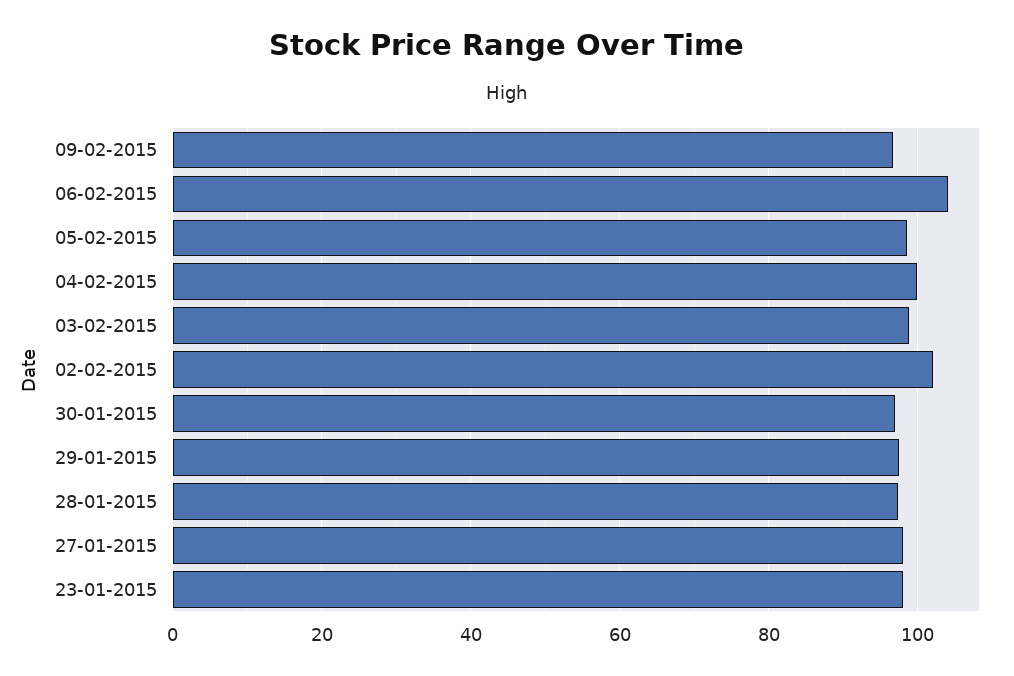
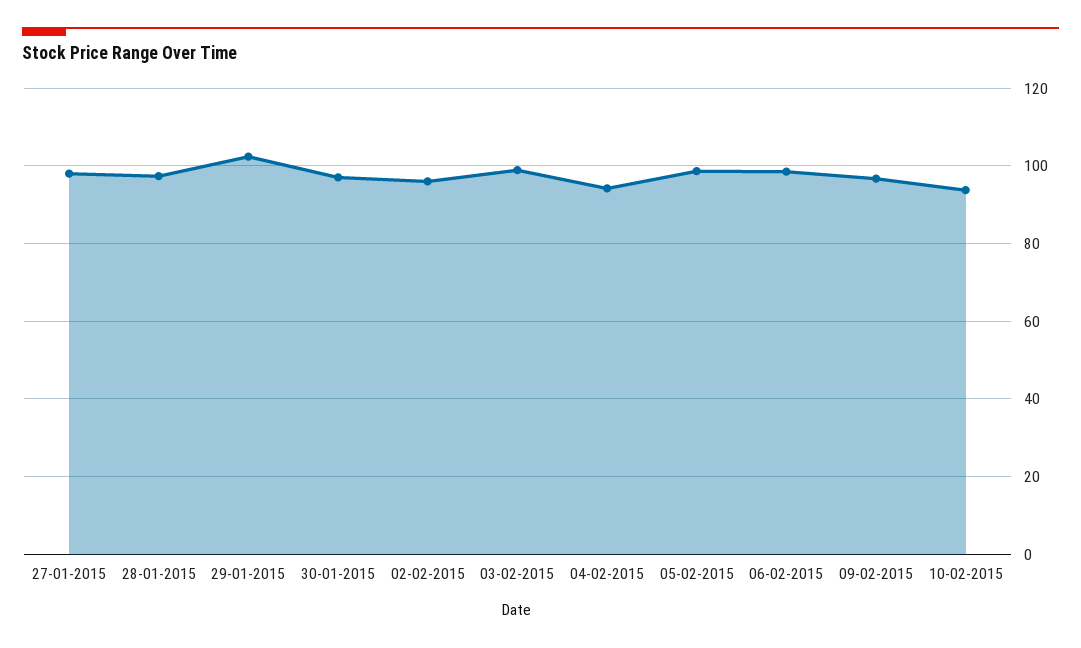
06-02-2015: 104 -> 98
04-02-2015: 100 -> 94
02-02-2015: 102 -> 96
29-01-2015: 98 -> 102
23-01-2015: 98 -> none
10-02-2015: none -> 94

